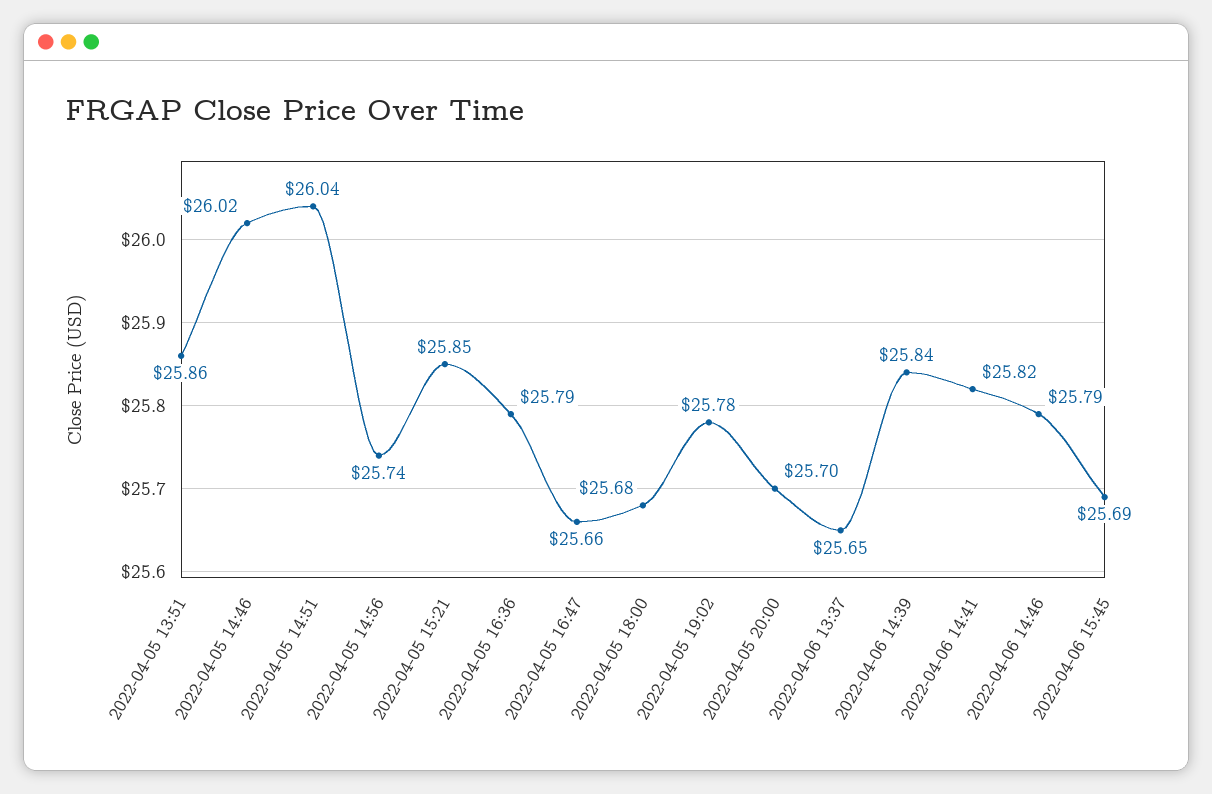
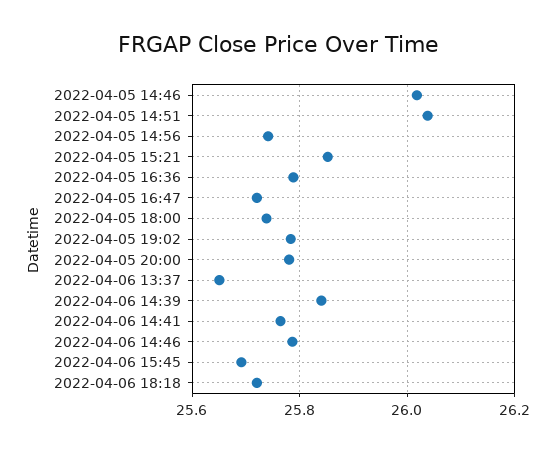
2022-04-05 13:51: 25.86 -> none
2022-04-05 16:47: 25.66 -> 25.72
2022-04-05 18:00: 25.68 -> 25.74
2022-04-05 20:00: 25.7 -> 25.78
2022-04-06 14:41: 25.82 -> 25.76
2022-04-06 18:18: none -> 25.72

